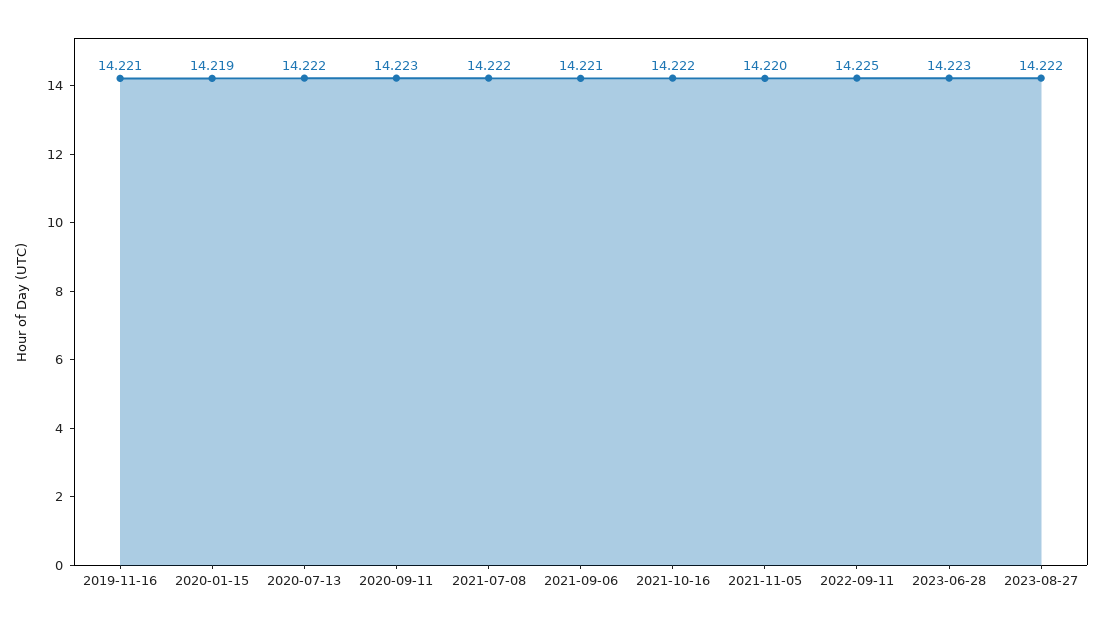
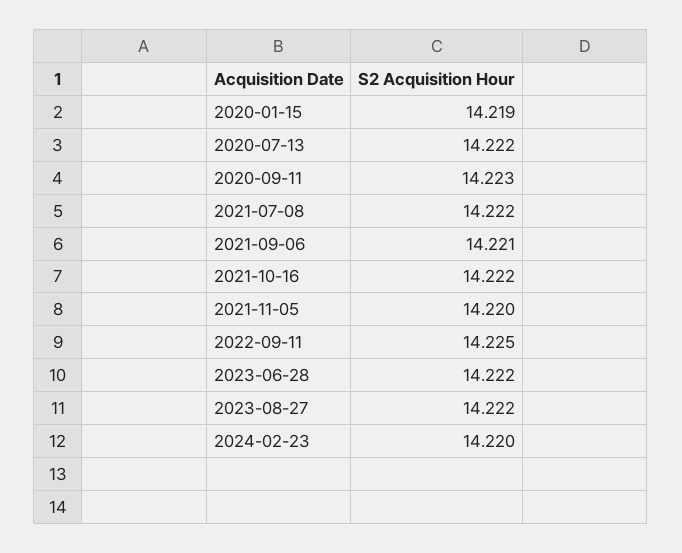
2019-11-16: 14.221 -> none
2023-06-28: 14.223 -> 14.222
2024-02-23: none -> 14.22

